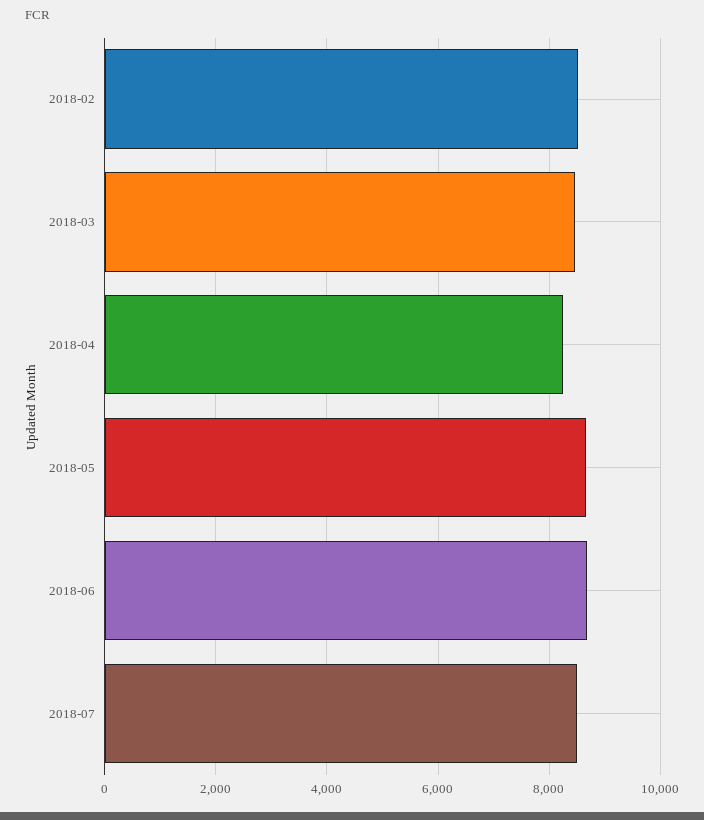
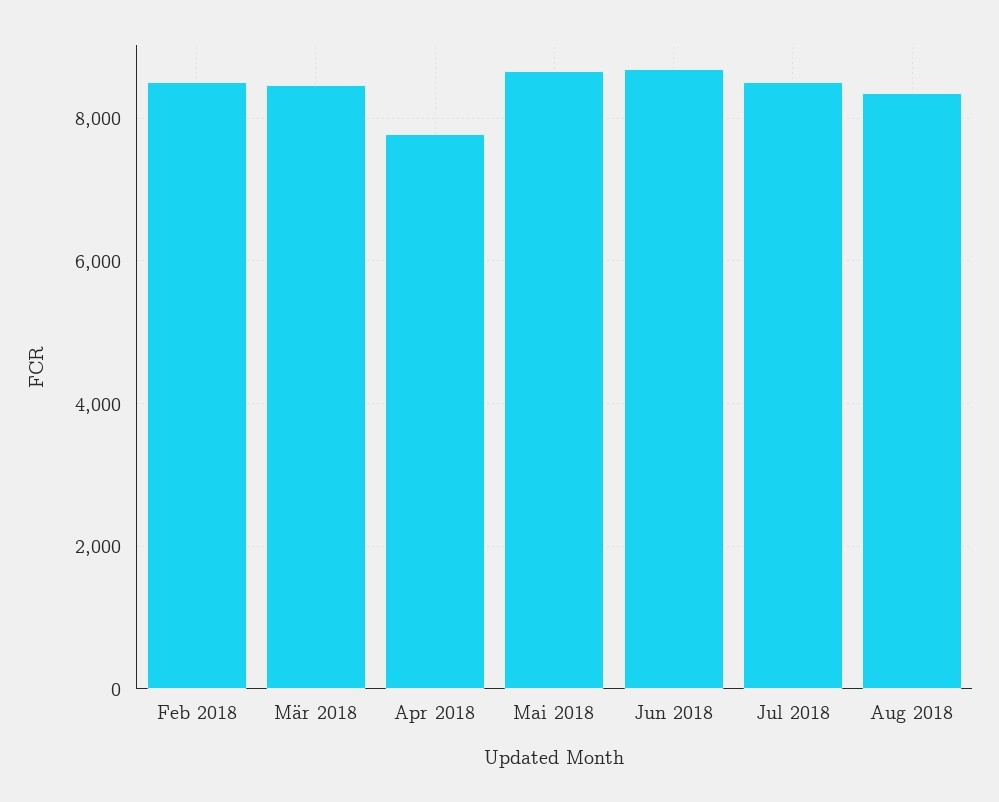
2018-04: 8200 -> 7800
Aug 2018: none -> 8400

